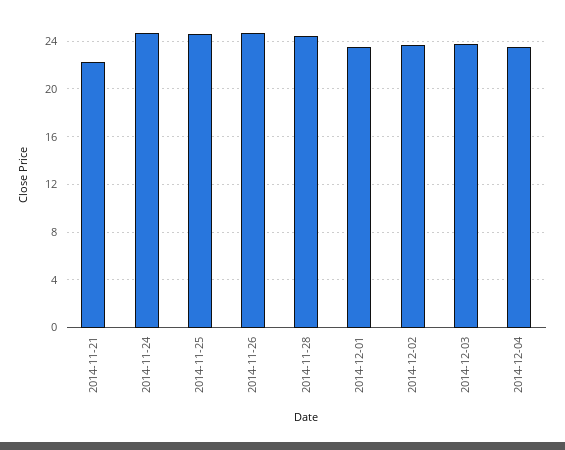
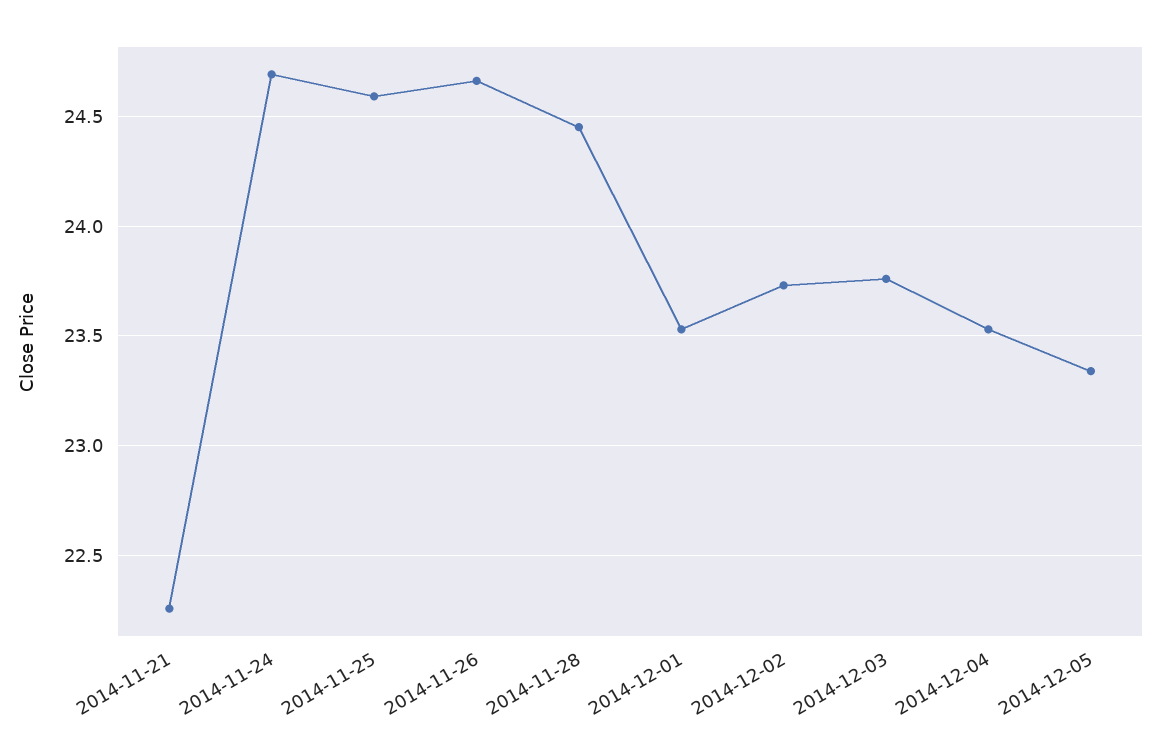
2014-12-05: none -> 23.35

